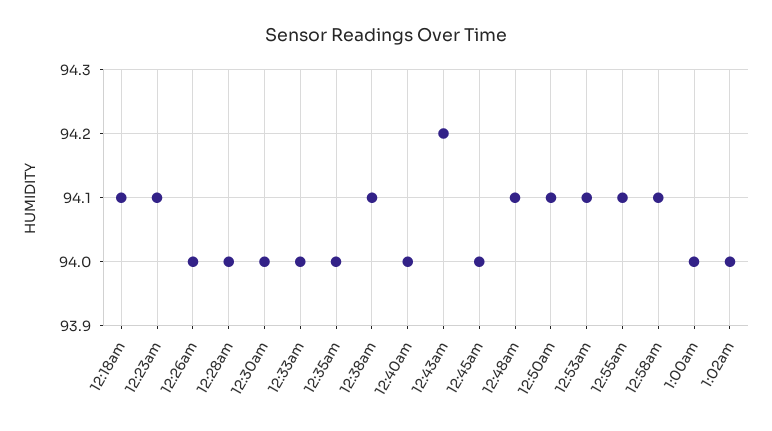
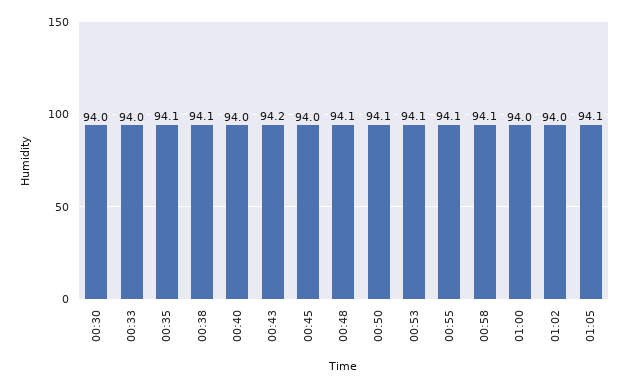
12:18am: 94.1 -> none
12:23am: 94.1 -> none
12:26am: 94 -> none
12:28am: 94 -> none
12:35am: 94 -> 94.1
01:05: none -> 94.1

